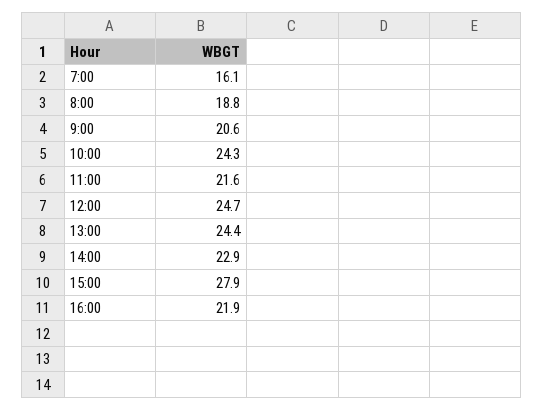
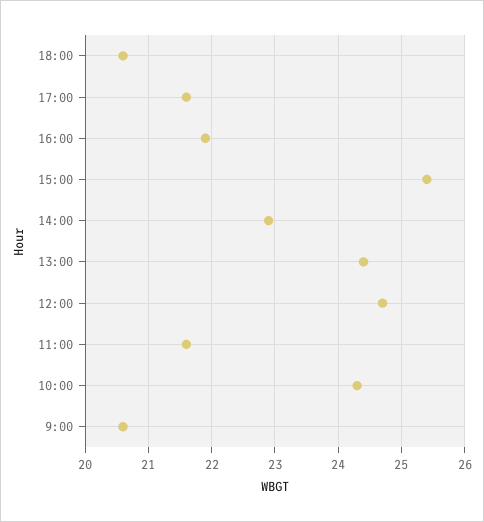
7:00: 16.1 -> none
8:00: 18.8 -> none
15:00: 27.9 -> 25.4
18:00: none -> 20.6
17:00: none -> 21.6

